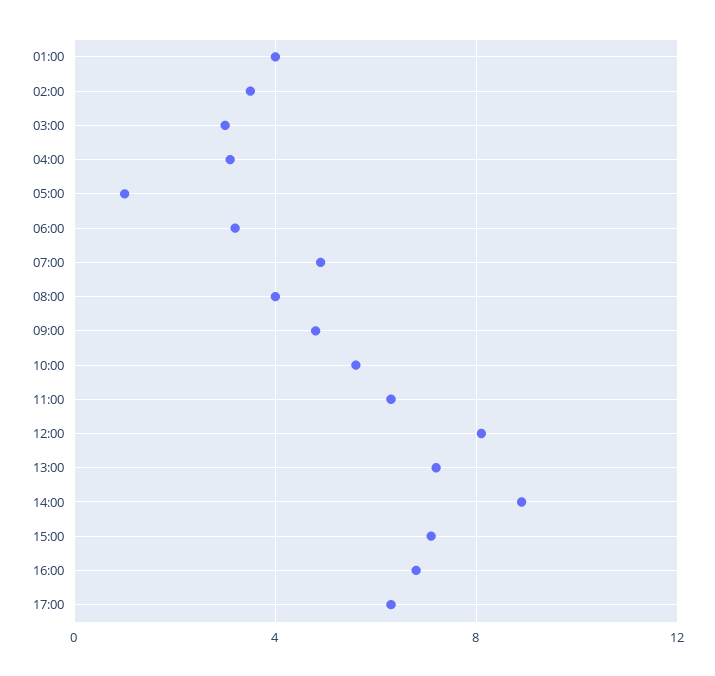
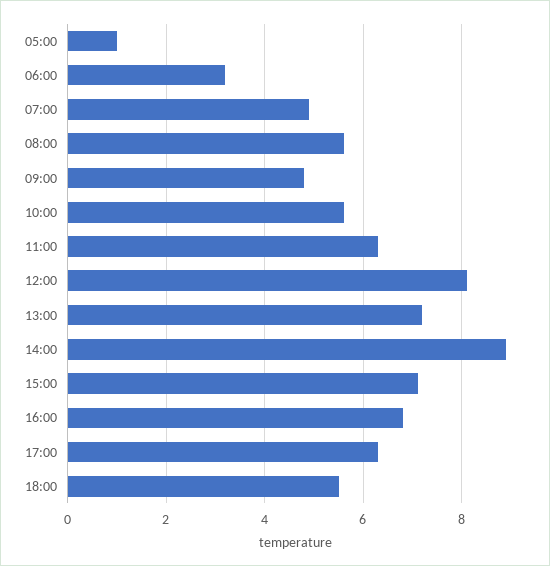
01:00: 4 -> none
02:00: 3.5 -> none
03:00: 3 -> none
04:00: 3 -> none
08:00: 4 -> 5.5
18:00: none -> 5.5

